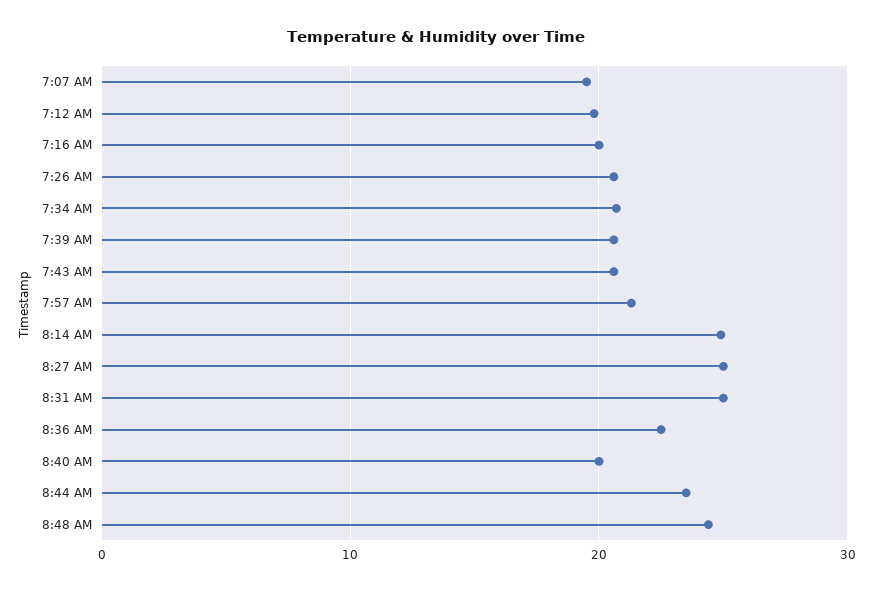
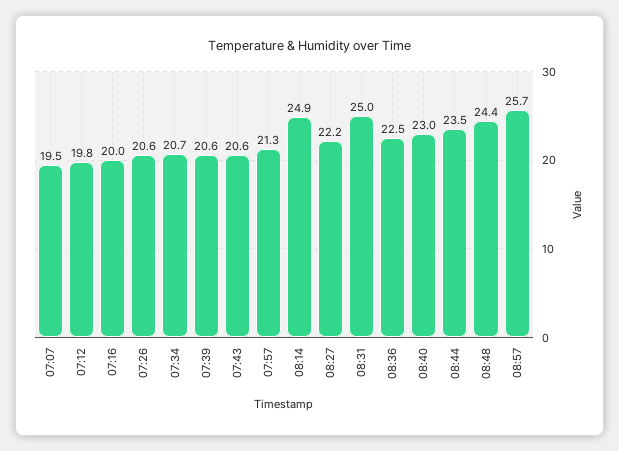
8:27 AM: 25 -> 22.2
8:40 AM: 20 -> 23
08:57: none -> 25.7

